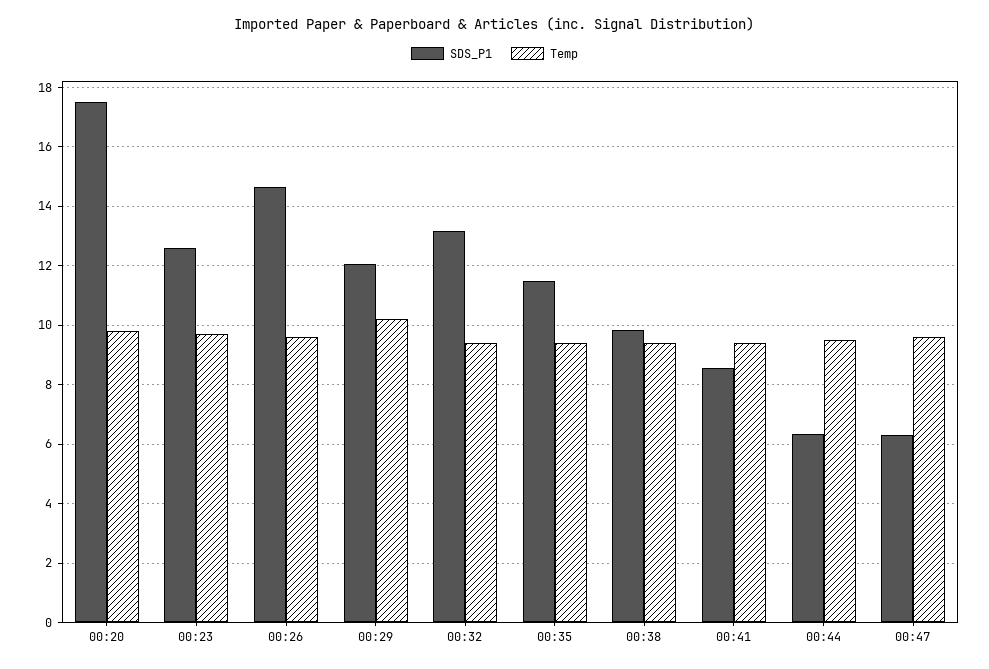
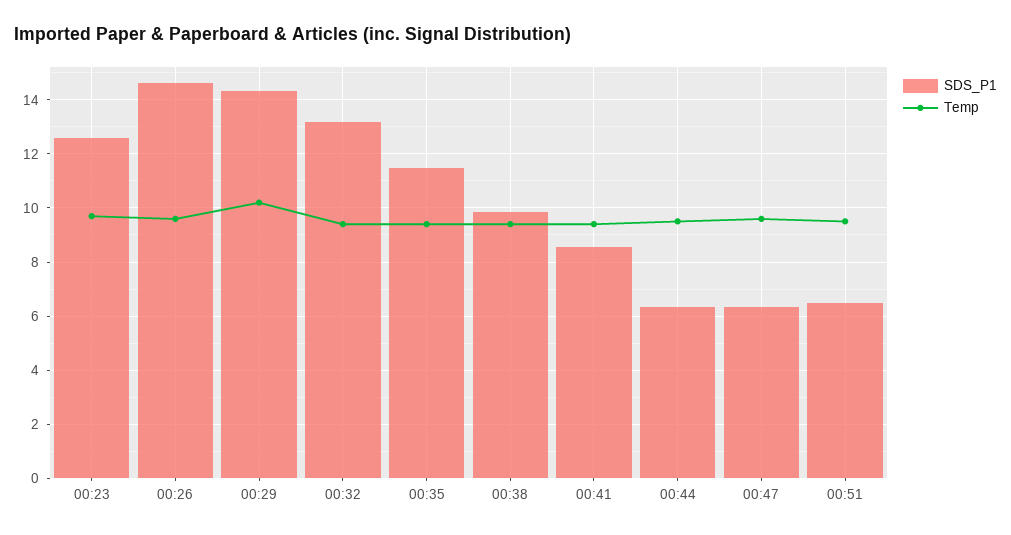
SDS_P1, 00:20: 17.5 -> none
Temp, 00:20: 9.75 -> none
SDS_P1, 00:29: 12 -> 14.25
SDS_P1, 00:51: none -> 6.5
Temp, 00:51: none -> 9.5

